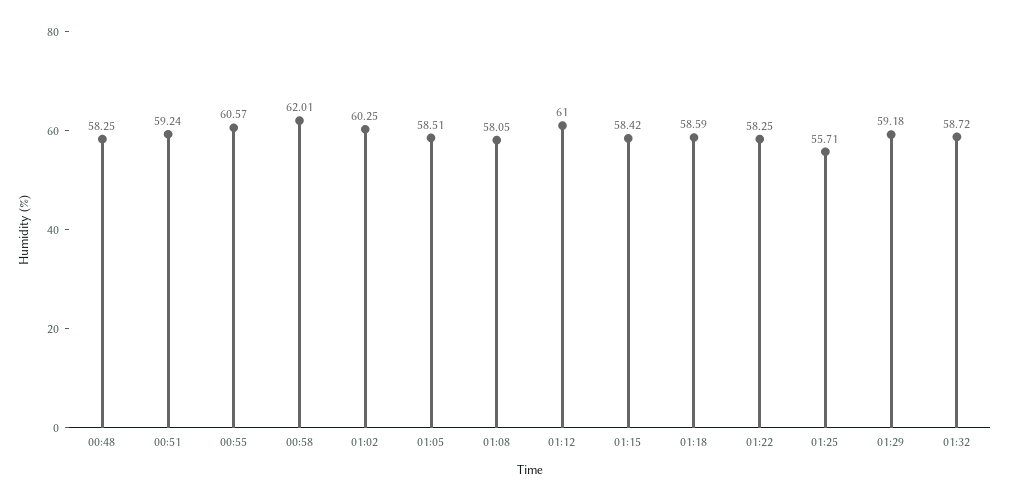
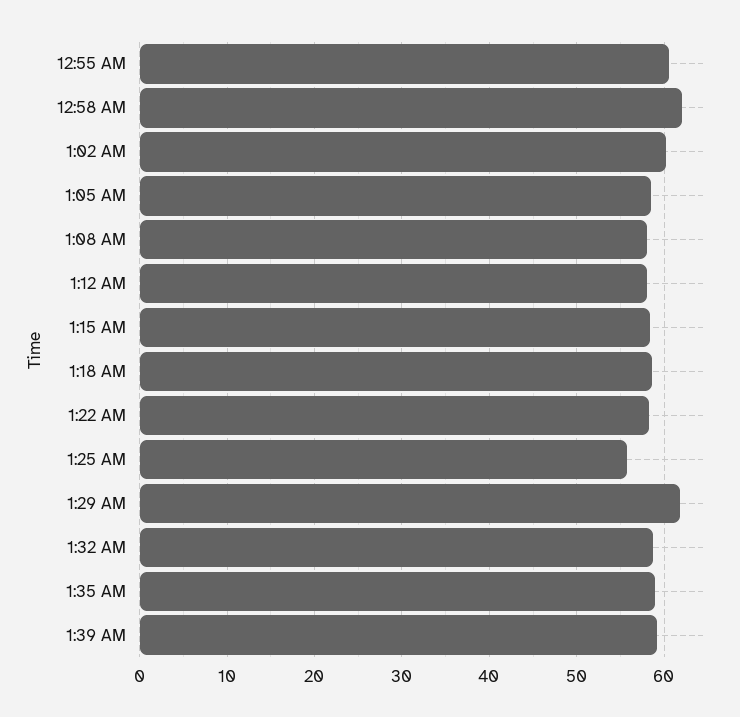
00:48: 58.25 -> none
00:51: 59.24 -> none
01:12: 61 -> 58
01:29: 59.18 -> 62
1:35 AM: none -> 59
1:39 AM: none -> 59

